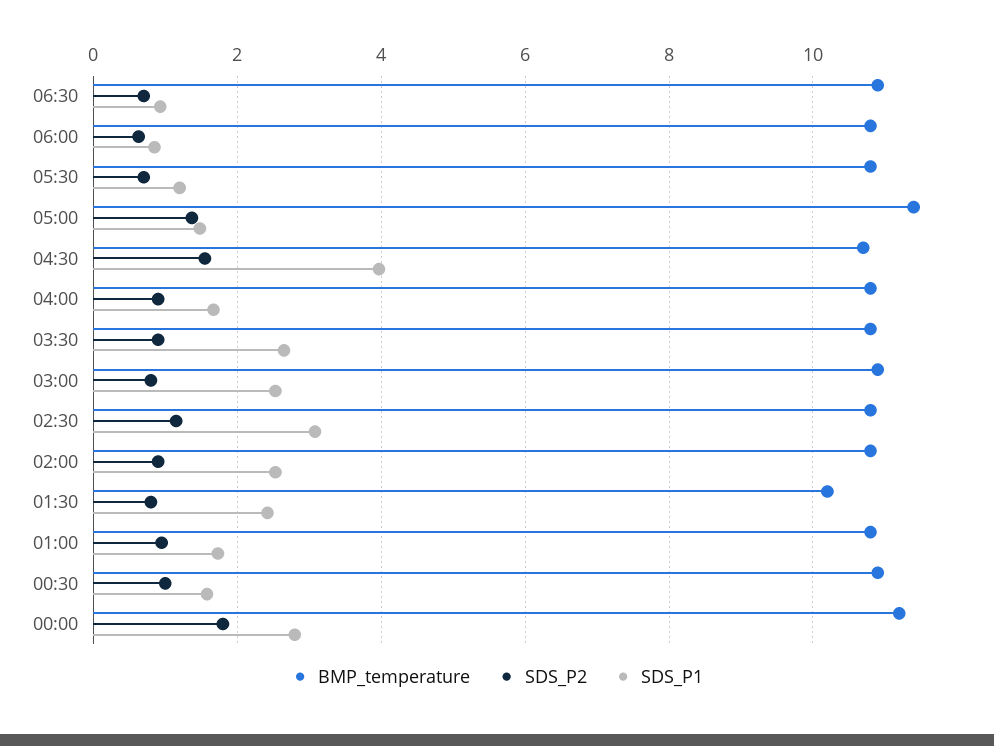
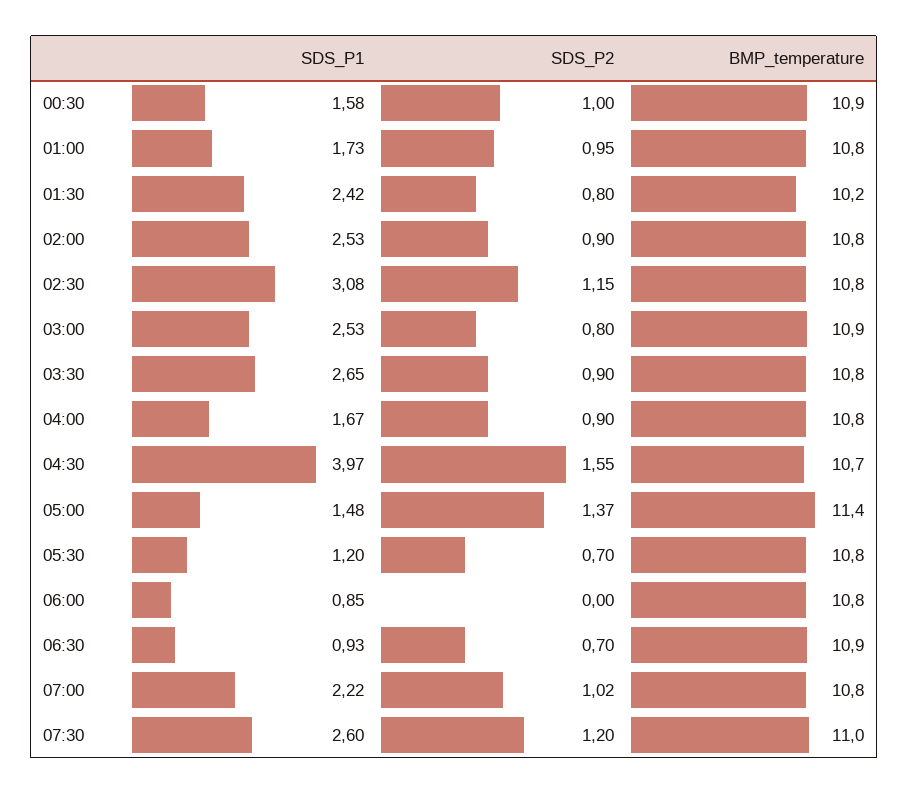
SDS_P2, 06:00: 0.6 -> 0
BMP_temperature, 00:00: 11.2 -> none
SDS_P2, 00:00: 1.8 -> none
SDS_P1, 00:00: 2.8 -> none
SDS_P1, 07:00: none -> 2.22
SDS_P2, 07:00: none -> 1.02
BMP_temperature, 07:00: none -> 10.8
SDS_P1, 07:30: none -> 2.6
SDS_P2, 07:30: none -> 1.2
BMP_temperature, 07:30: none -> 11

